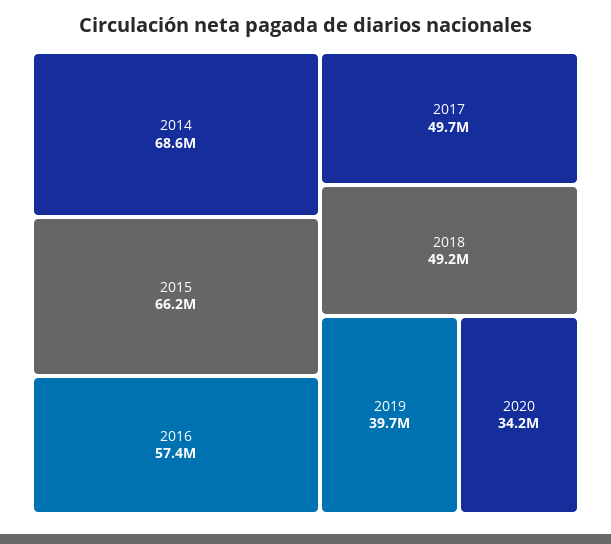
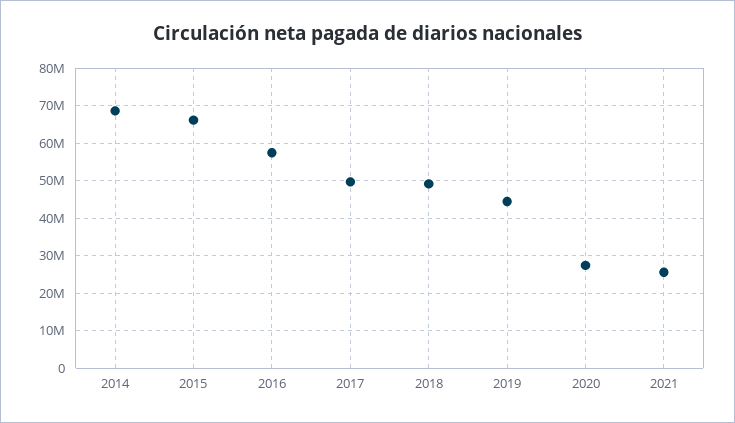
2019: 39700000 -> 44000000
2020: 34200000 -> 28000000
2021: none -> 26000000

